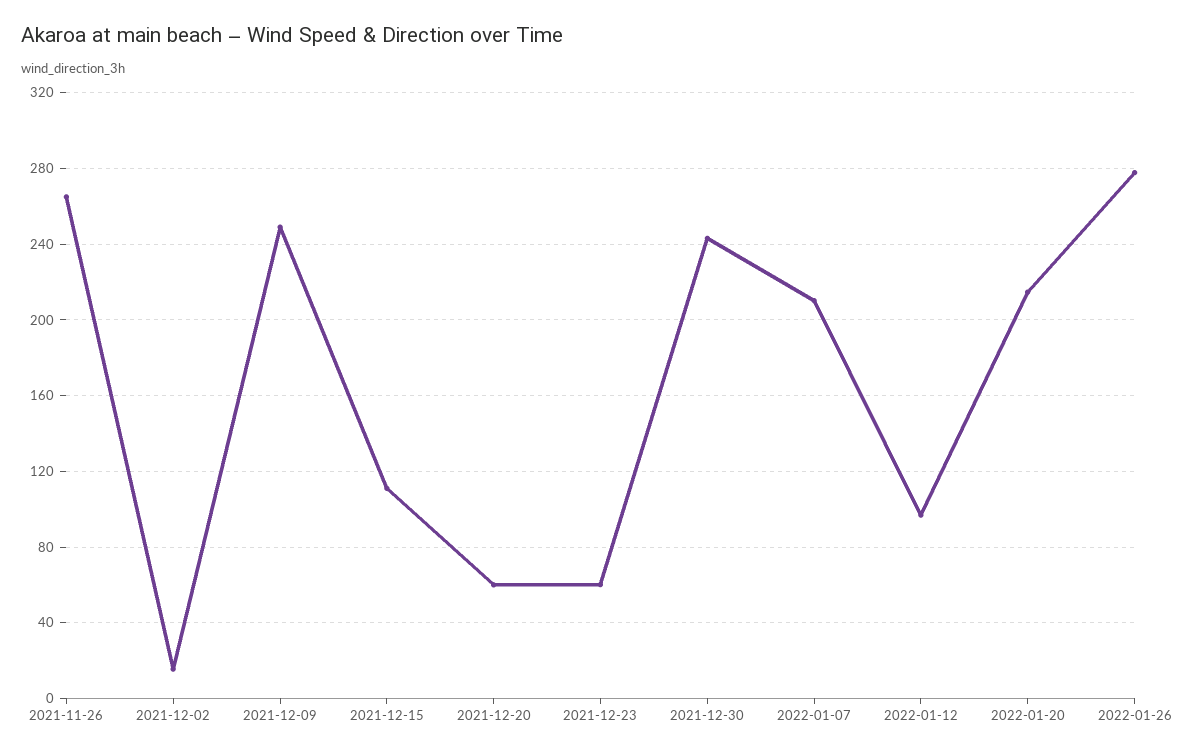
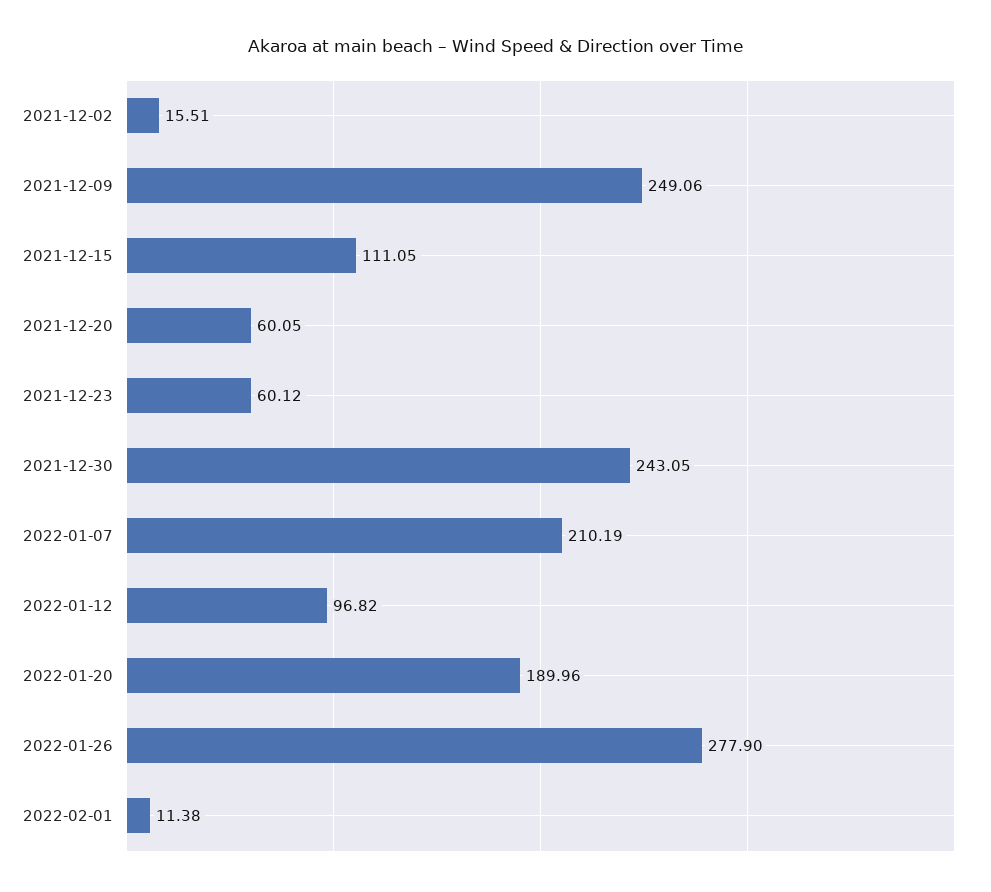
2021-11-26: 265 -> none
2022-01-20: 215 -> 189.96
2022-02-01: none -> 11.38

